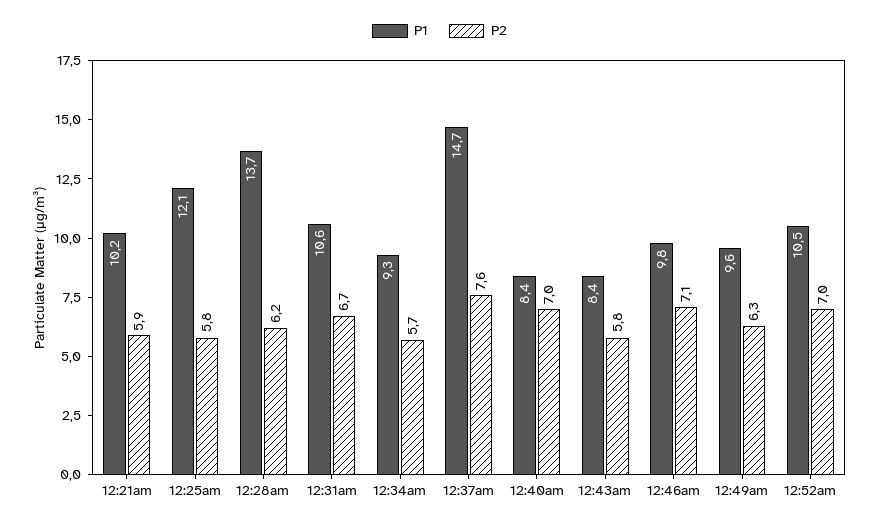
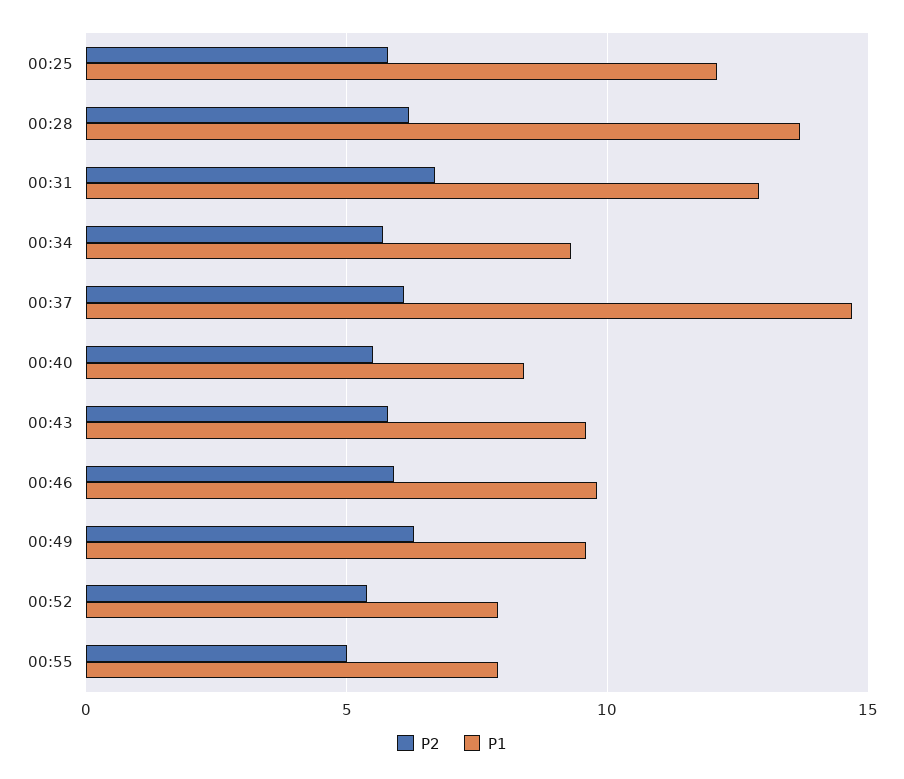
P1, 12:21am: 10.2 -> none
P2, 12:21am: 5.9 -> none
P1, 12:31am: 10.6 -> 13
P2, 12:37am: 7.6 -> 6
P2, 12:40am: 7 -> 5.5
P1, 12:43am: 8.4 -> 9.5
P2, 12:46am: 7.1 -> 6
P1, 12:52am: 10.5 -> 8
P2, 12:52am: 7 -> 5.5
P2, 00:55: none -> 5
P1, 00:55: none -> 8

